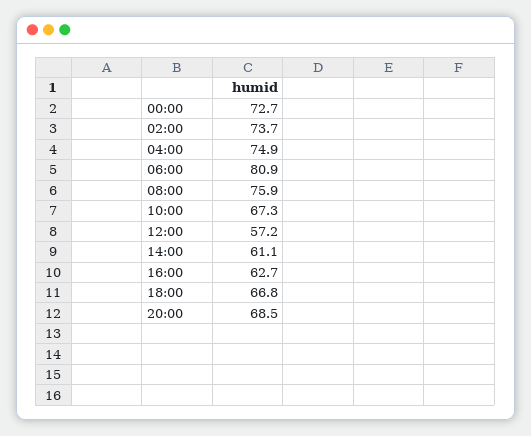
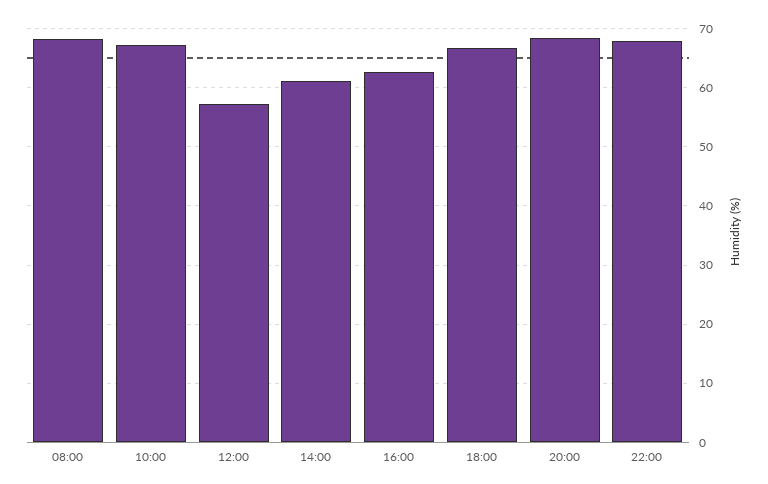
00:00: 72.7 -> none
02:00: 73.7 -> none
04:00: 74.9 -> none
06:00: 80.9 -> none
08:00: 75.9 -> 68
22:00: none -> 68

